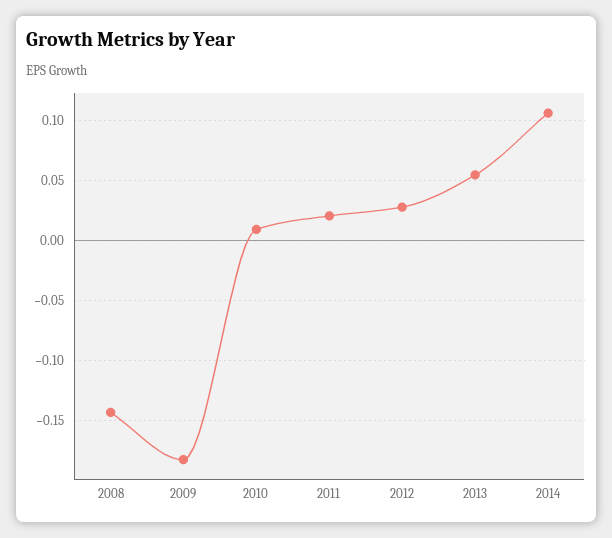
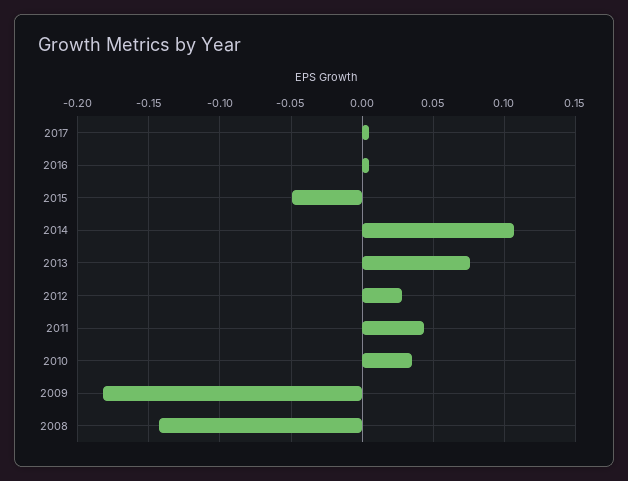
2010: 0.01 -> 0.035
2011: 0.02 -> 0.045
2013: 0.055 -> 0.075
2017: none -> 0.005
2016: none -> 0.005
2015: none -> -0.05

